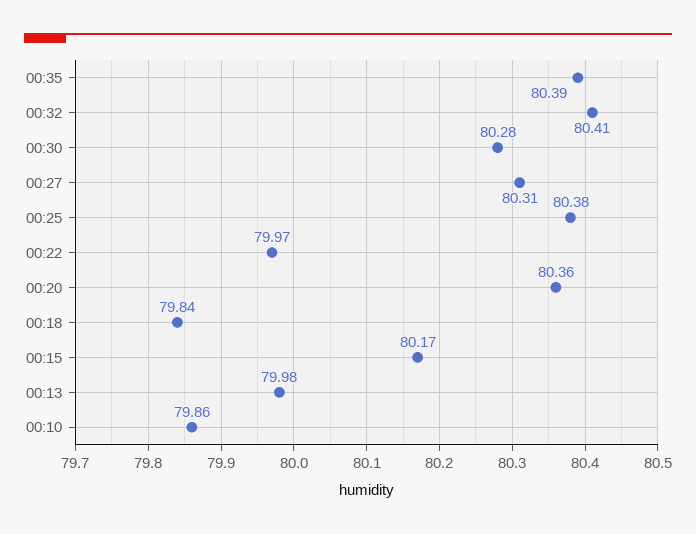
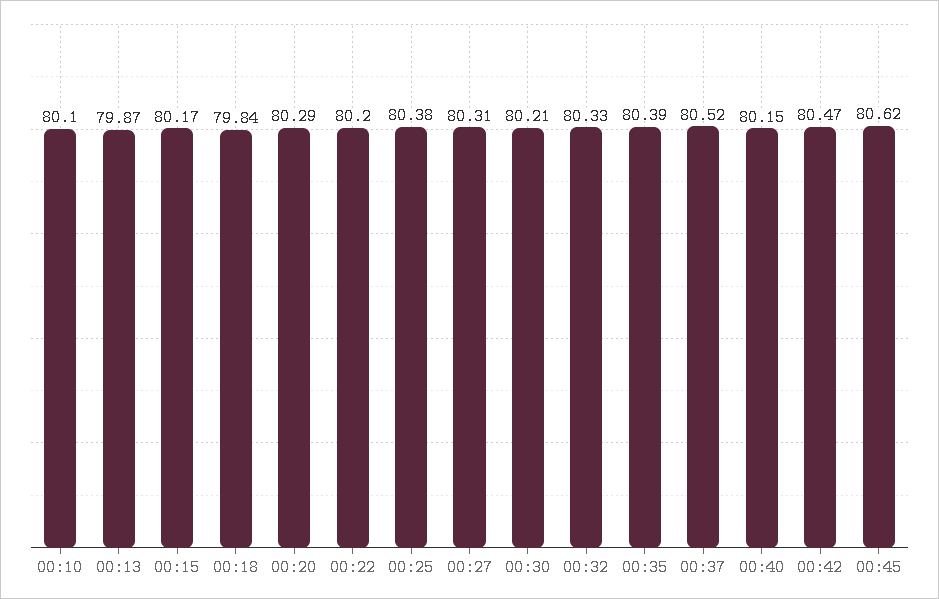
00:32: 80.41 -> 80.33
00:30: 80.28 -> 80.21
00:22: 79.97 -> 80.2
00:20: 80.36 -> 80.29
00:13: 79.98 -> 79.87
00:10: 79.86 -> 80.1
00:37: none -> 80.52
00:40: none -> 80.15
00:42: none -> 80.47
00:45: none -> 80.62

